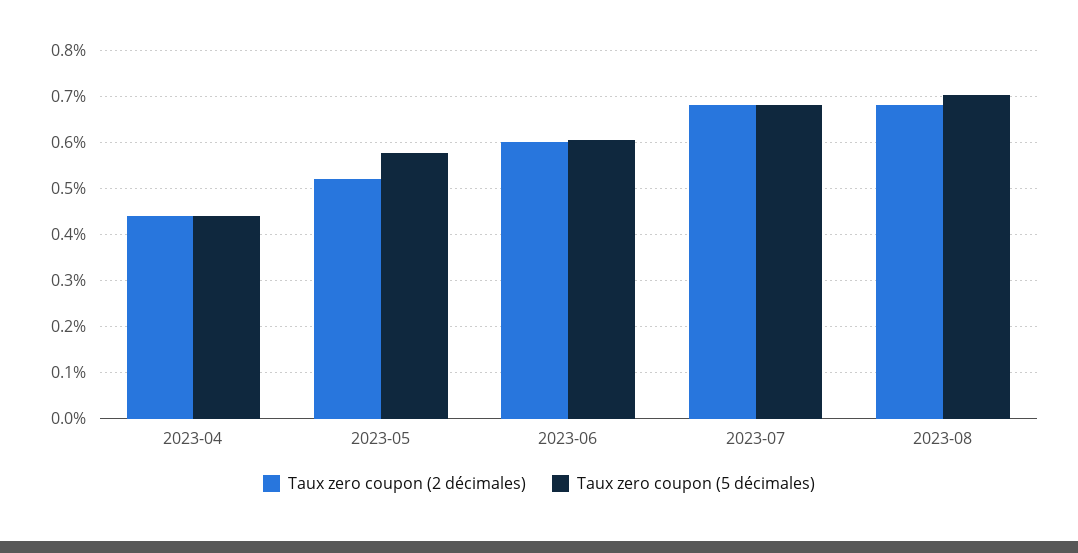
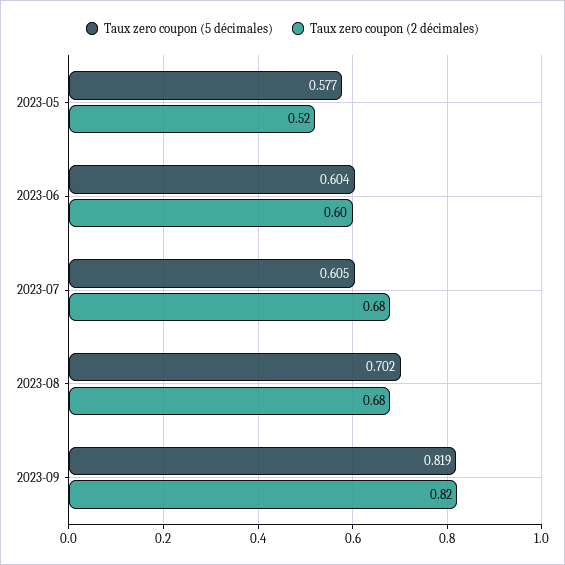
Taux zero coupon (2 décimales), 2023-04: 0.44 -> none
Taux zero coupon (5 décimales), 2023-04: 0.44 -> none
Taux zero coupon (5 décimales), 2023-07: 0.68 -> 0.605
Taux zero coupon (5 décimales), 2023-09: none -> 0.819
Taux zero coupon (2 décimales), 2023-09: none -> 0.82

